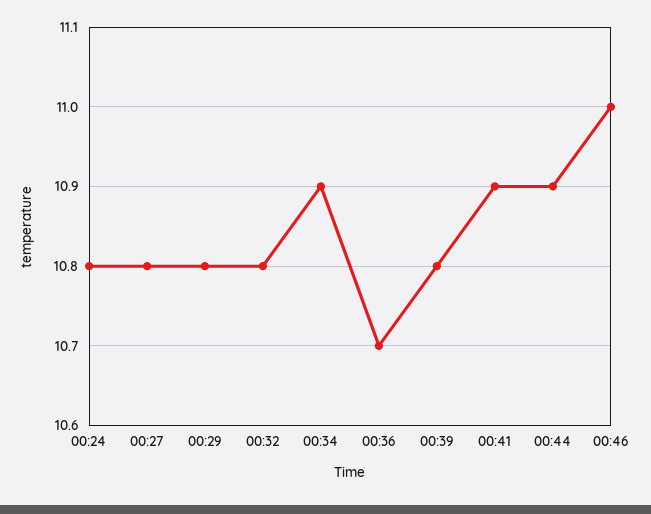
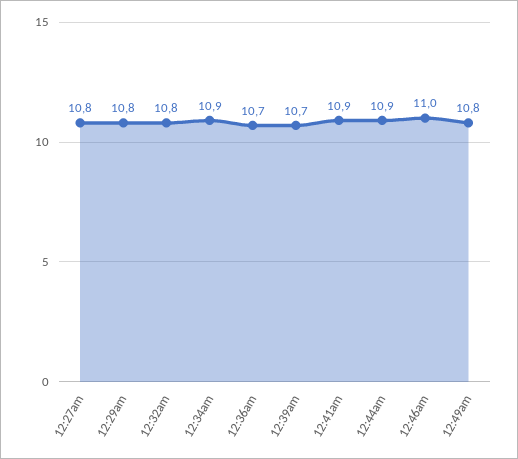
00:24: 10.8 -> none
00:39: 10.8 -> 10.7
12:49am: none -> 10.8

